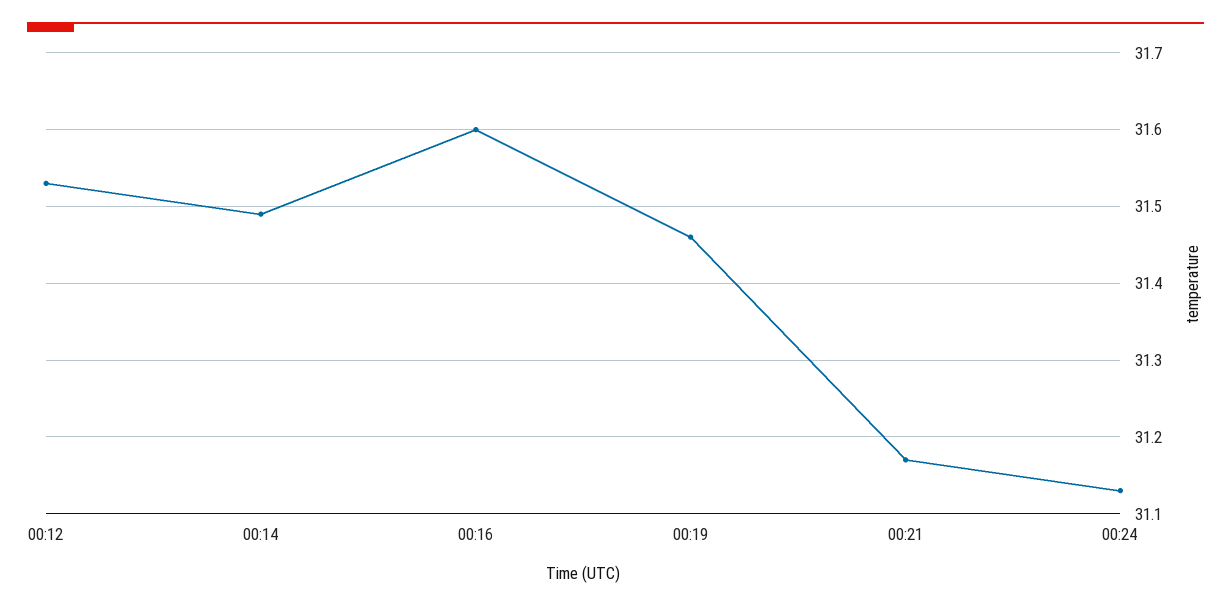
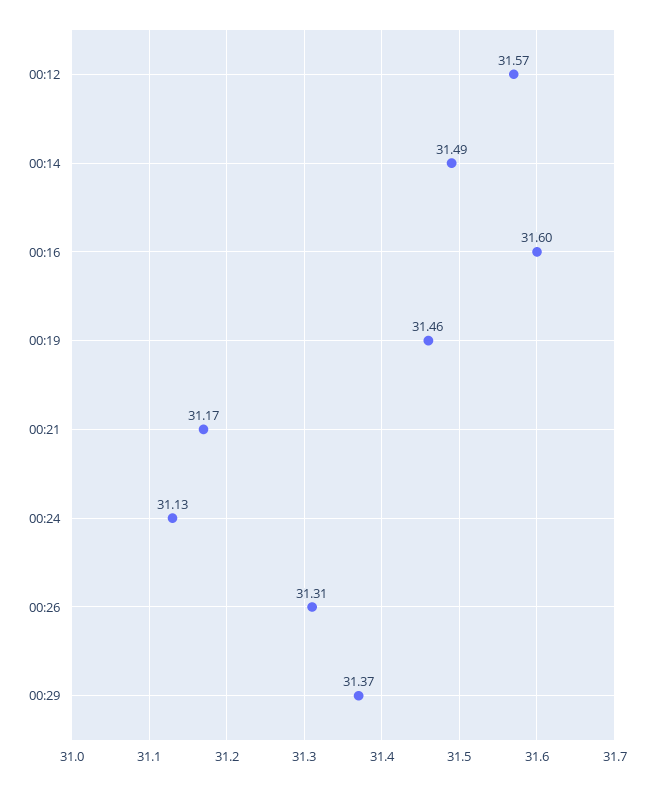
00:12: 31.53 -> 31.57
00:26: none -> 31.31
00:29: none -> 31.37

